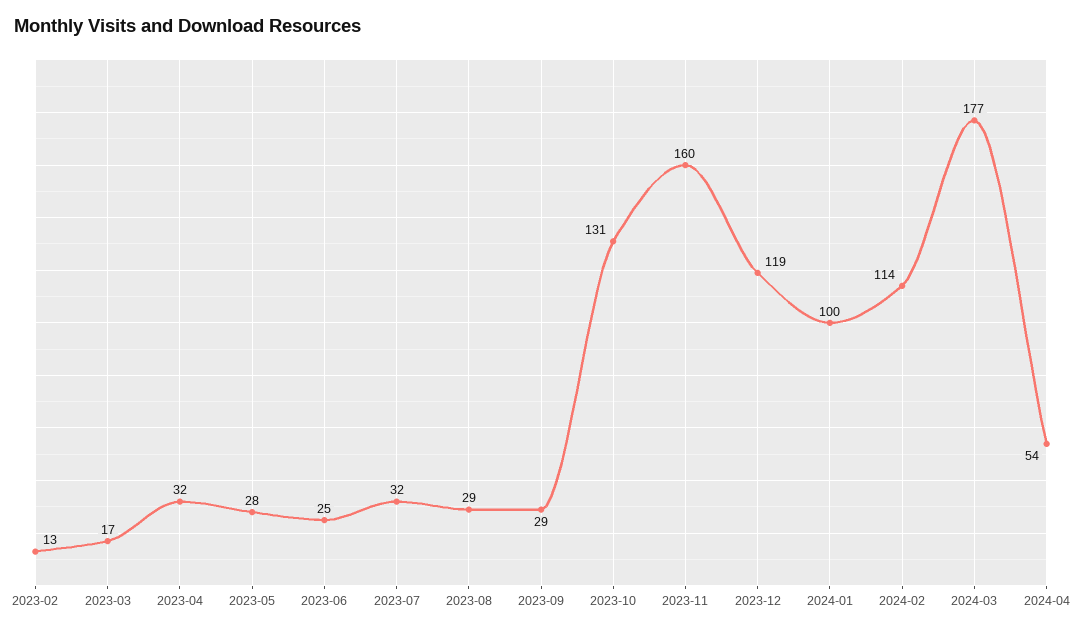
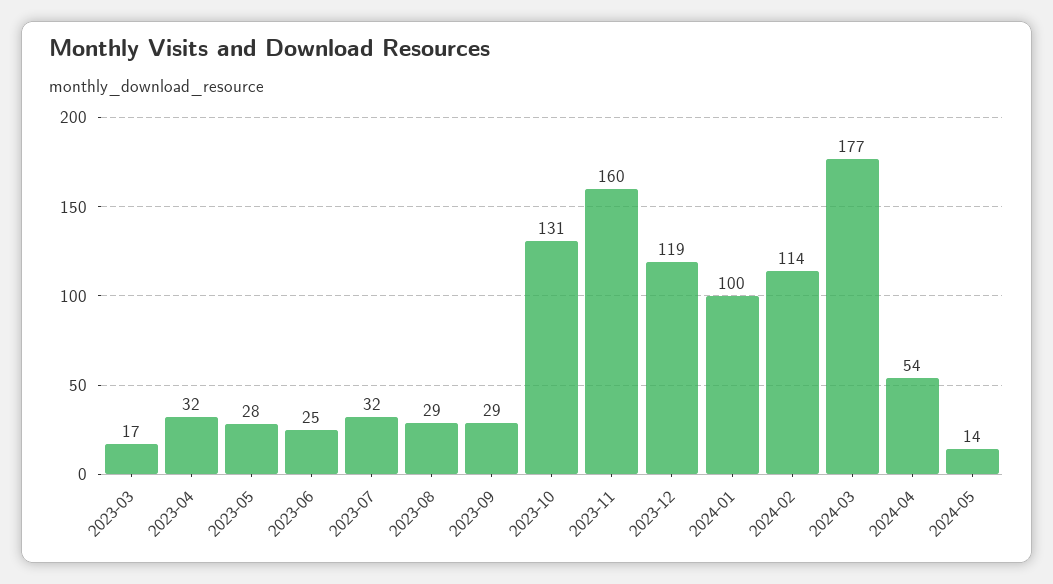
2023-02: 13 -> none
2024-05: none -> 14

